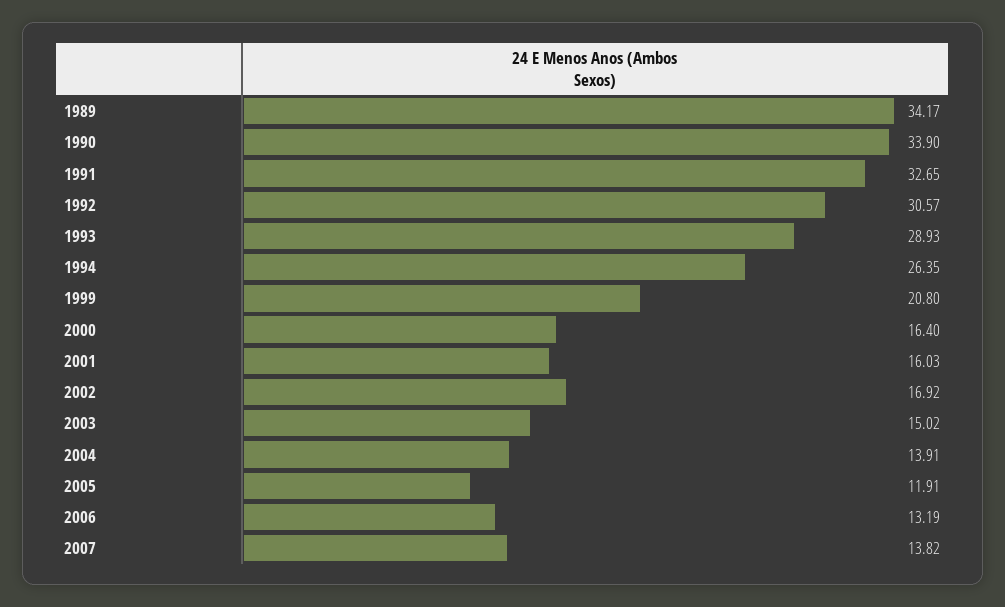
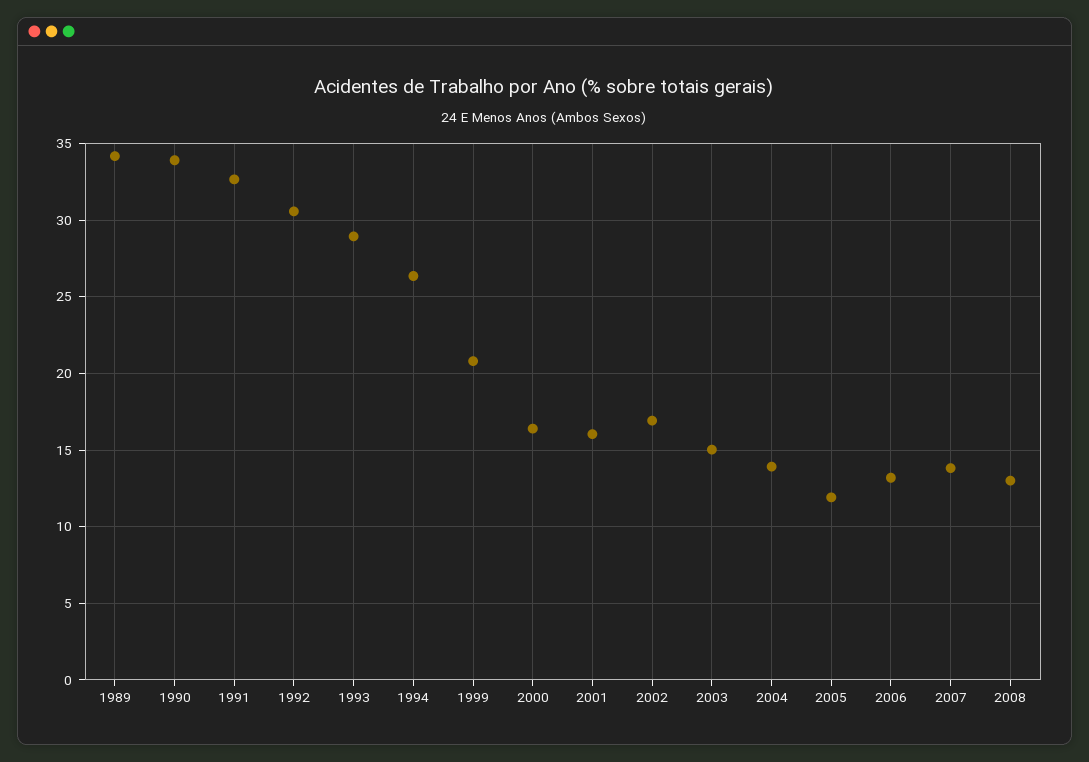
2008: none -> 13

